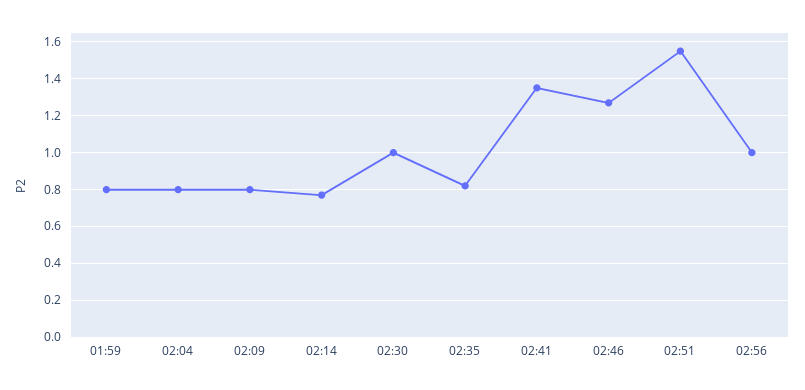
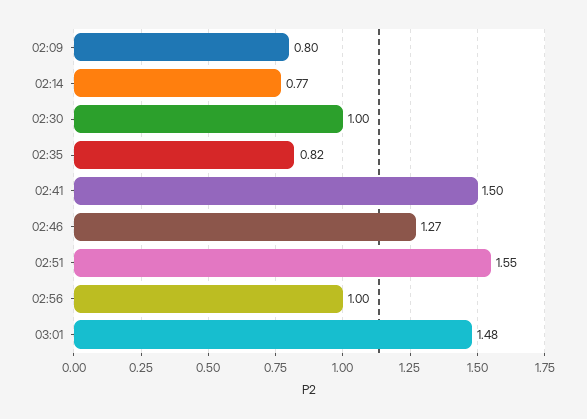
01:59: 0.8 -> none
02:04: 0.8 -> none
02:41: 1.35 -> 1.5
03:01: none -> 1.48

